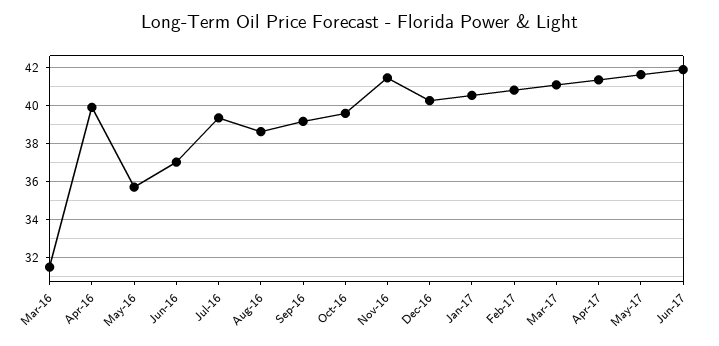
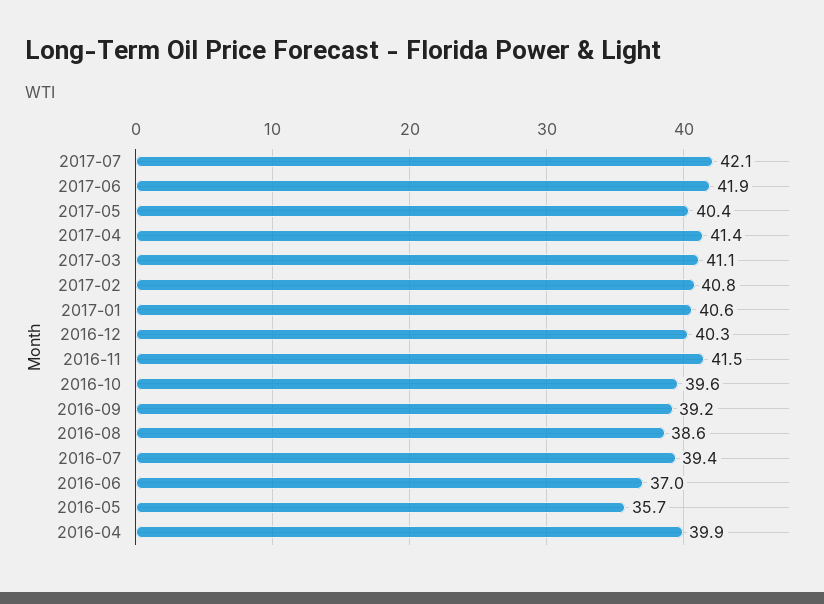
Mar-16: 31.5 -> none
May-17: 41.5 -> 40.4
2017-07: none -> 42.1

